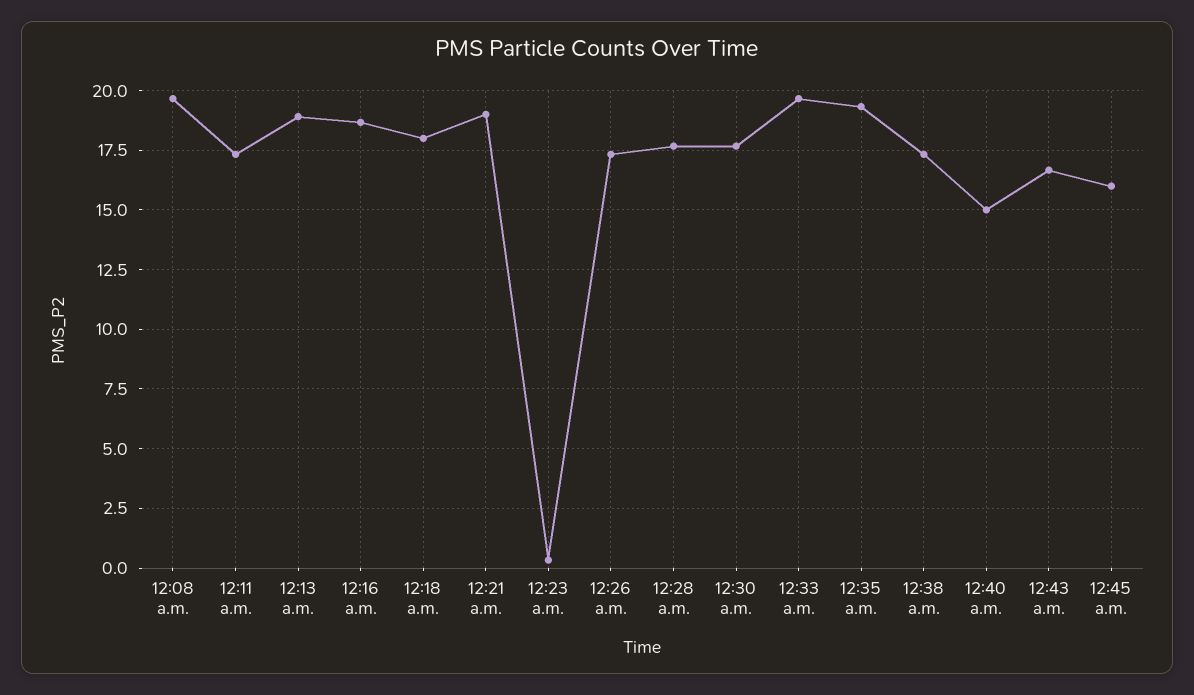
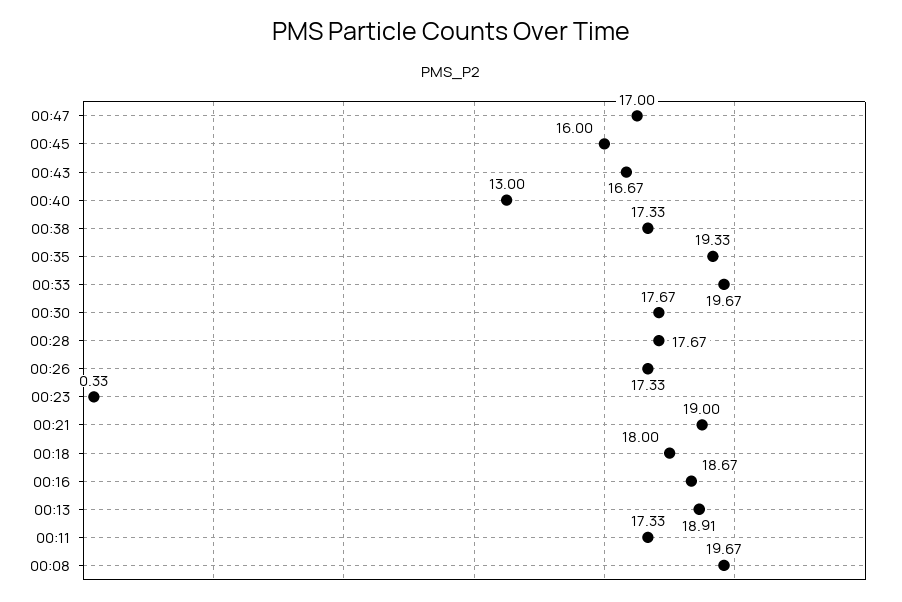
12:40 a.m.: 15 -> 13
00:47: none -> 17

